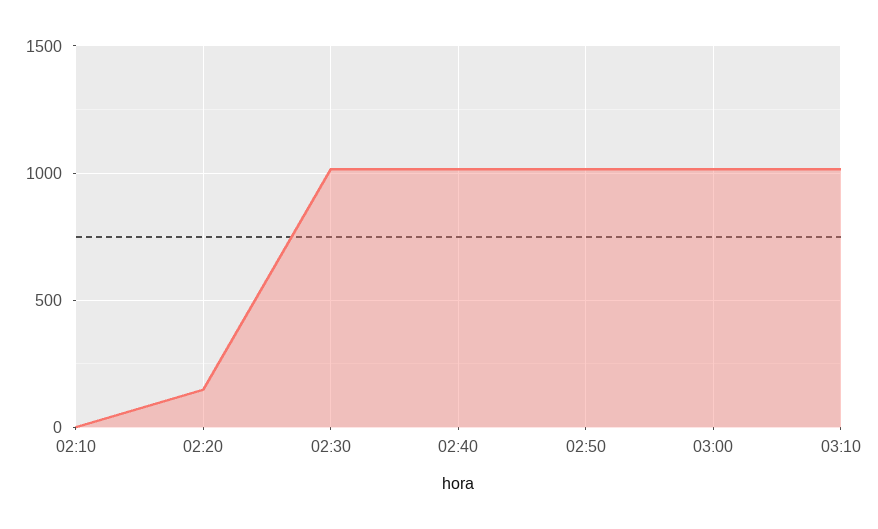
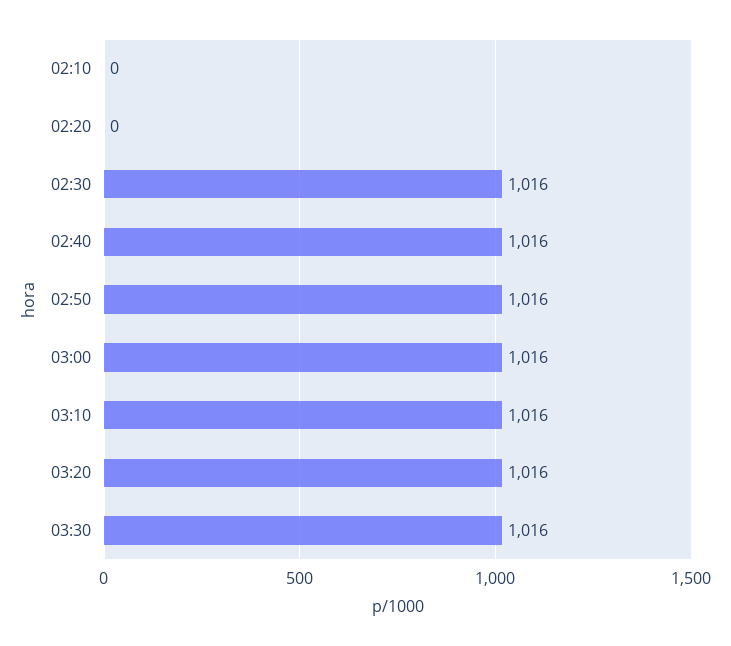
02:20: 150 -> 0
03:20: none -> 1016
03:30: none -> 1016

